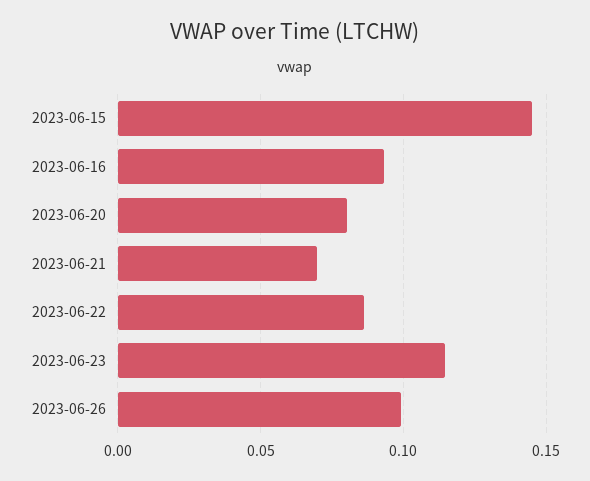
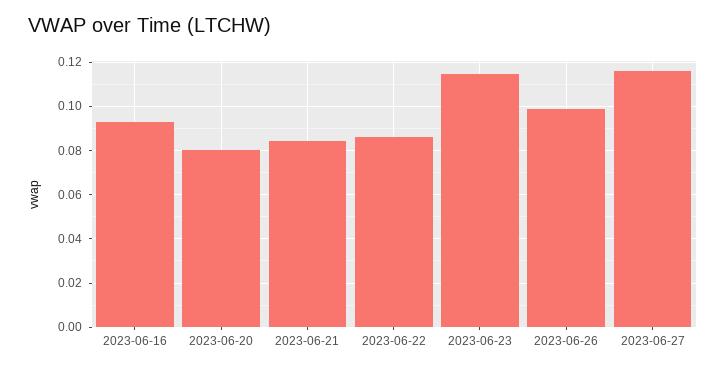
2023-06-15: 0.145 -> none
2023-06-21: 0.07 -> 0.085
2023-06-27: none -> 0.115

